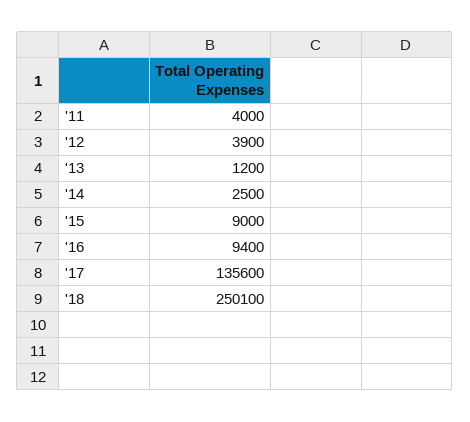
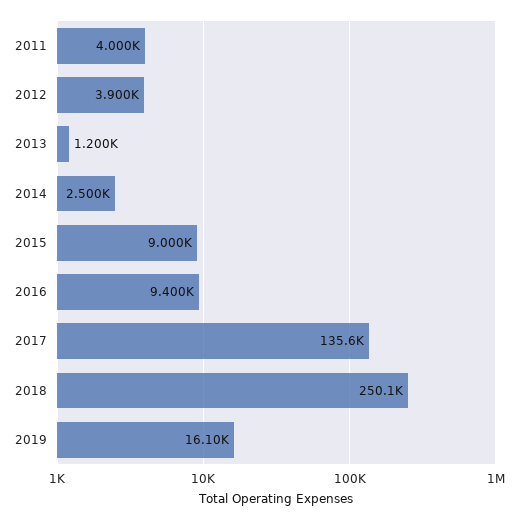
2019: none -> 16100

